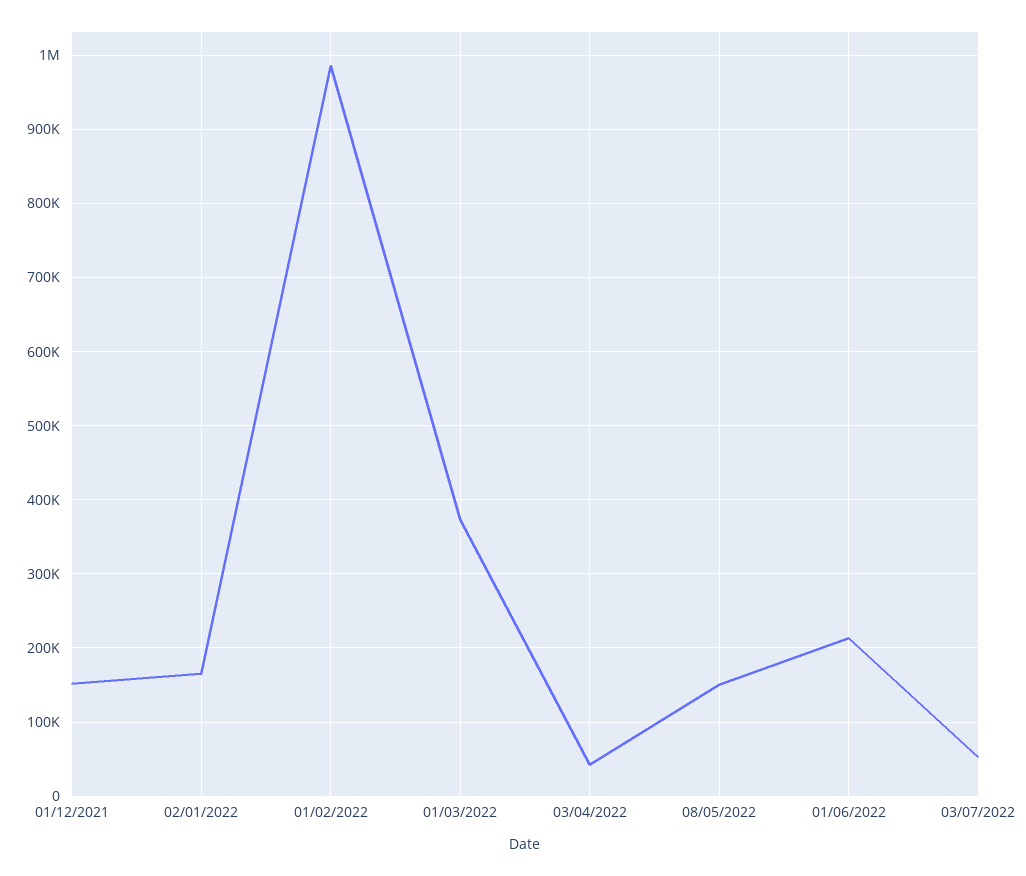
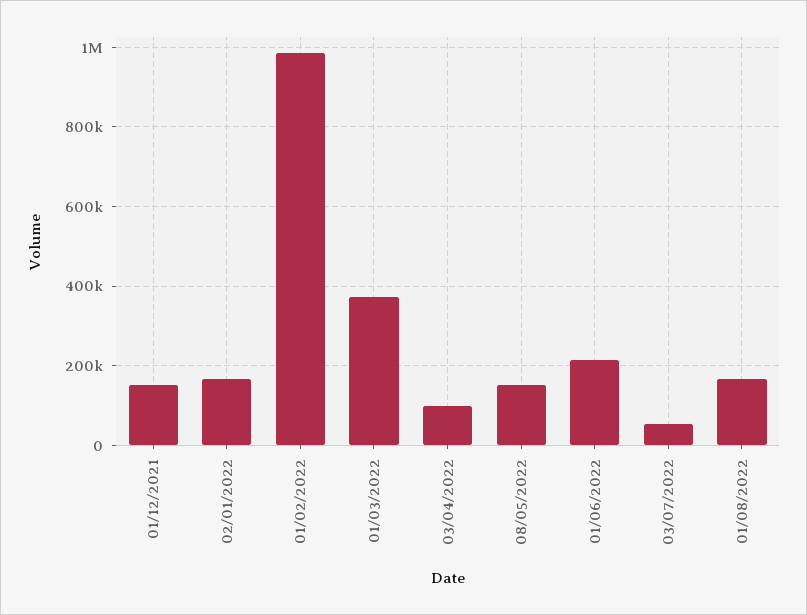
03/04/2022: 40000 -> 100000
01/08/2022: none -> 160000

